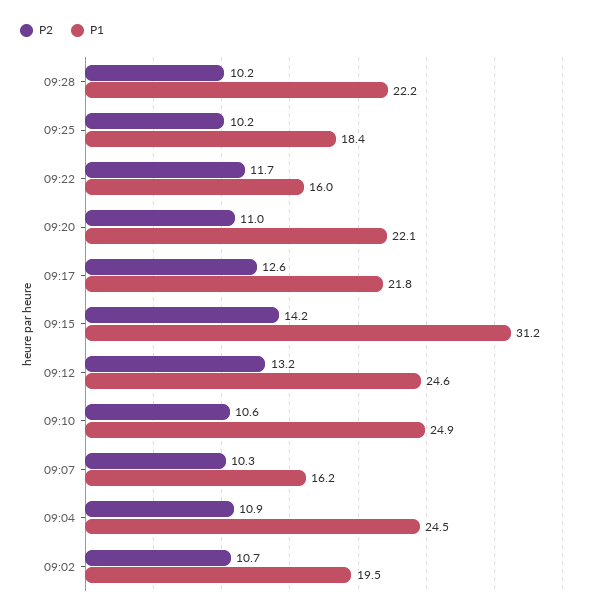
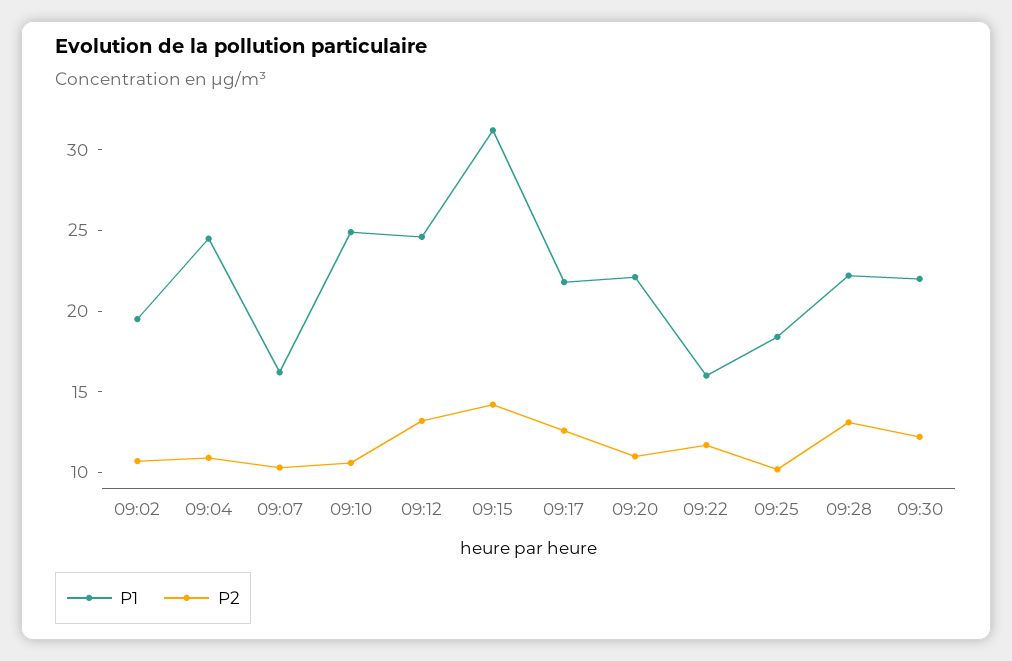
P2, 09:28: 10.2 -> 13
P1, 09:30: none -> 22
P2, 09:30: none -> 12

